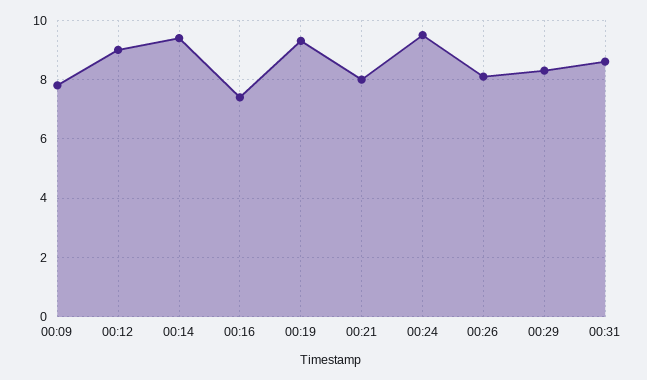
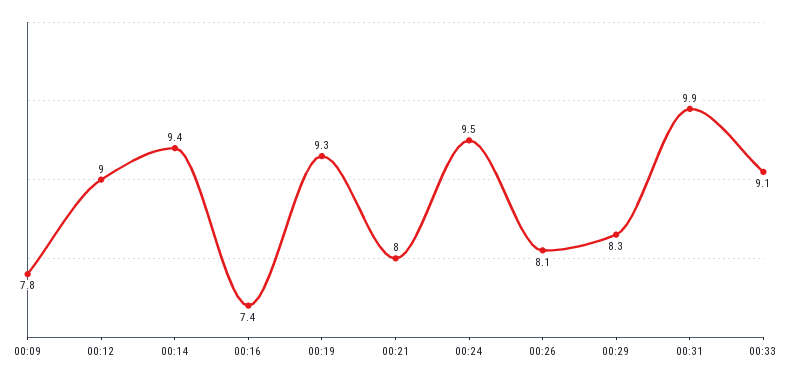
00:31: 8.5 -> 9.9
00:33: none -> 9.1

